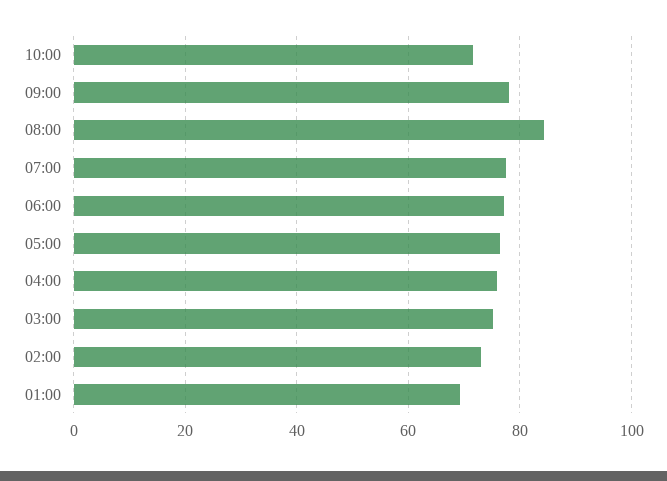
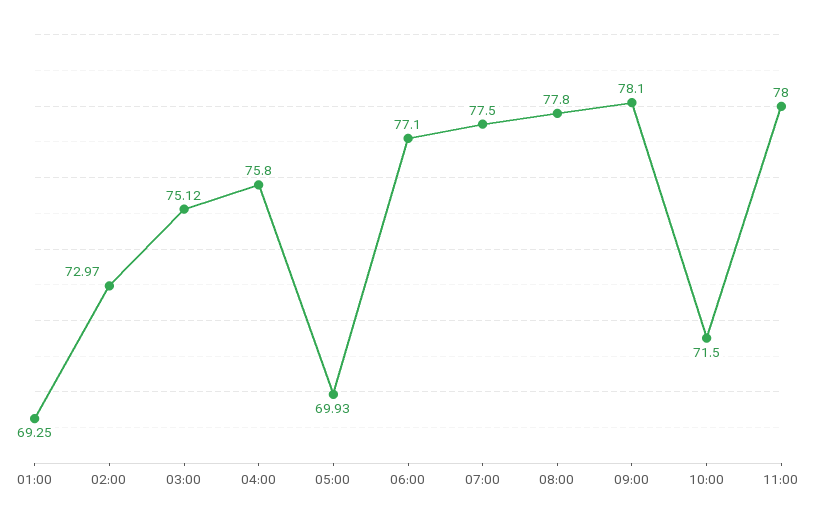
08:00: 84 -> 77.8
05:00: 76 -> 69.93
11:00: none -> 78

